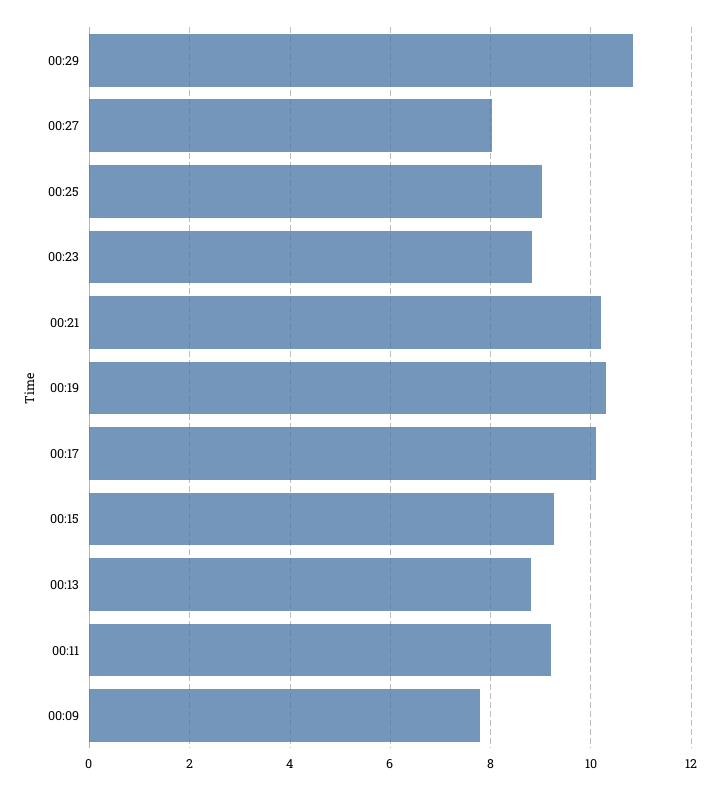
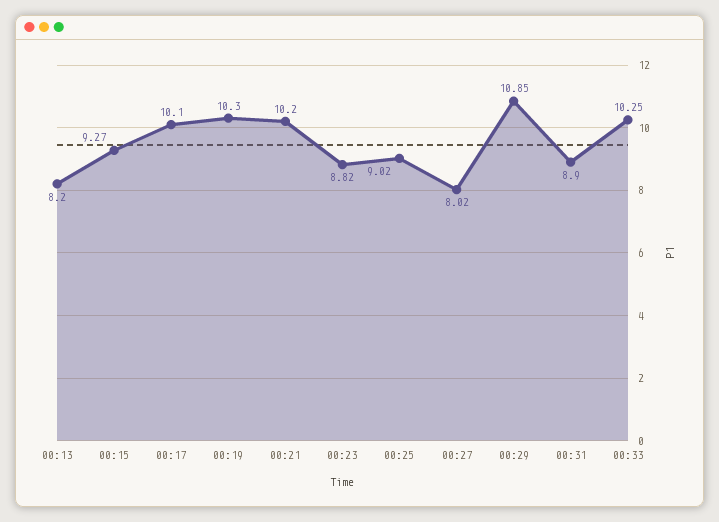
00:13: 8.8 -> 8.2
00:11: 9.2 -> none
00:09: 7.8 -> none
00:31: none -> 8.9
00:33: none -> 10.25

